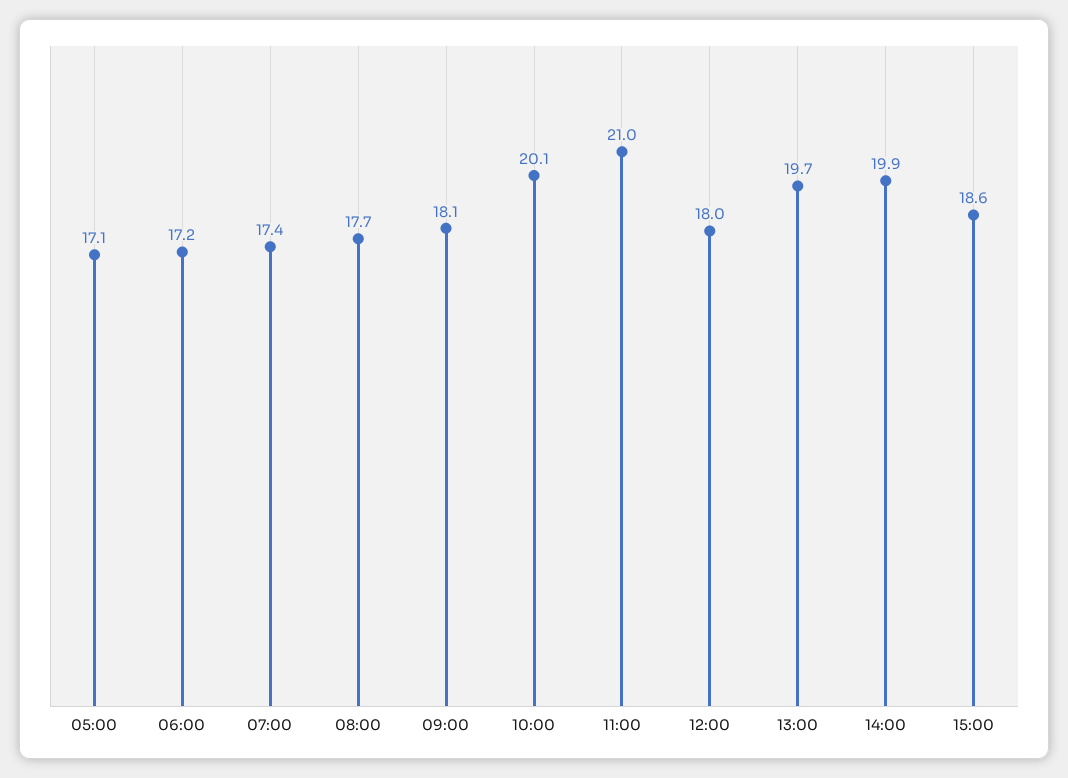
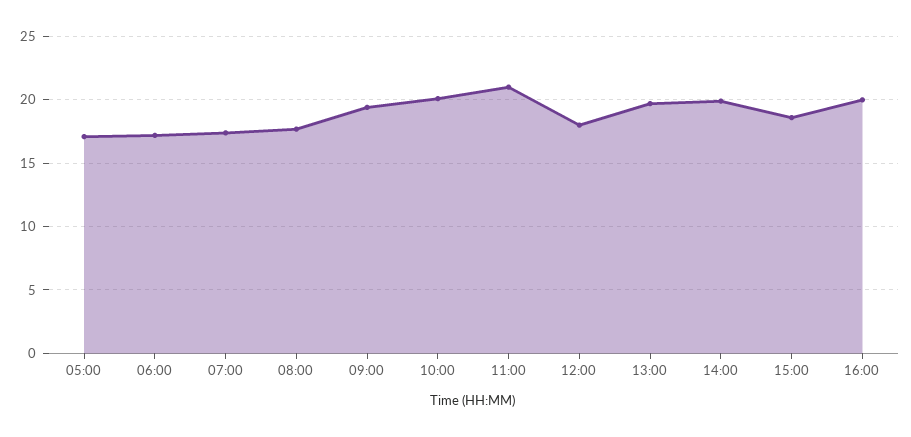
09:00: 18.1 -> 19.5
16:00: none -> 20

